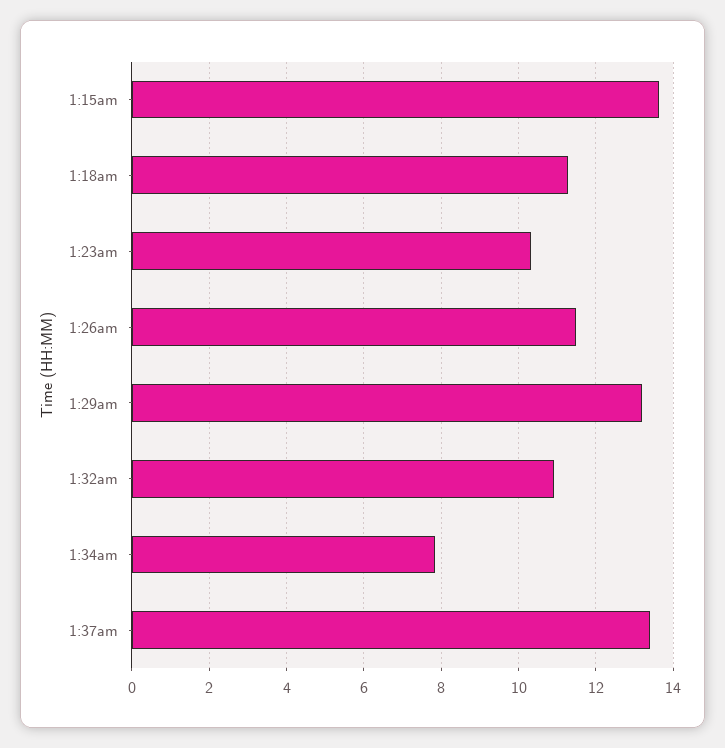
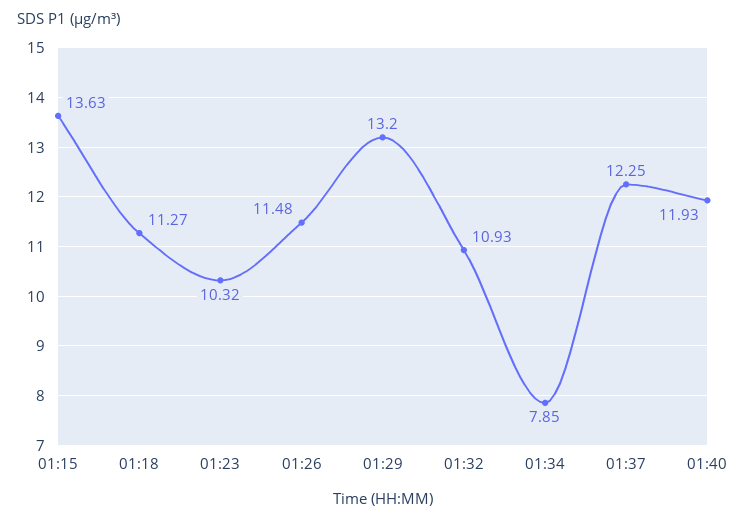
1:37am: 13.4 -> 12.25
01:40: none -> 11.93

